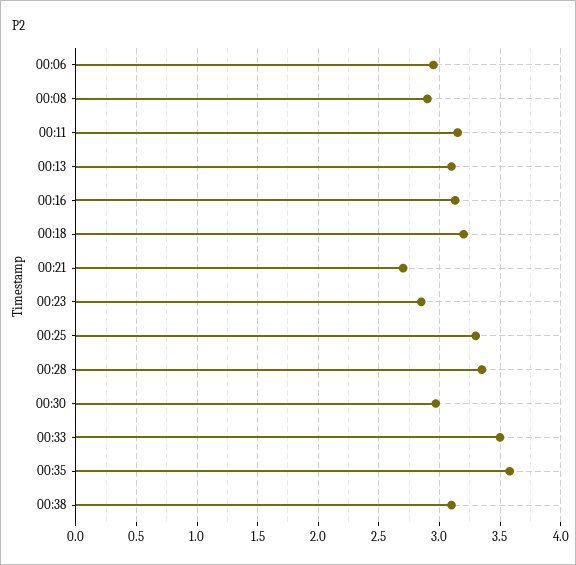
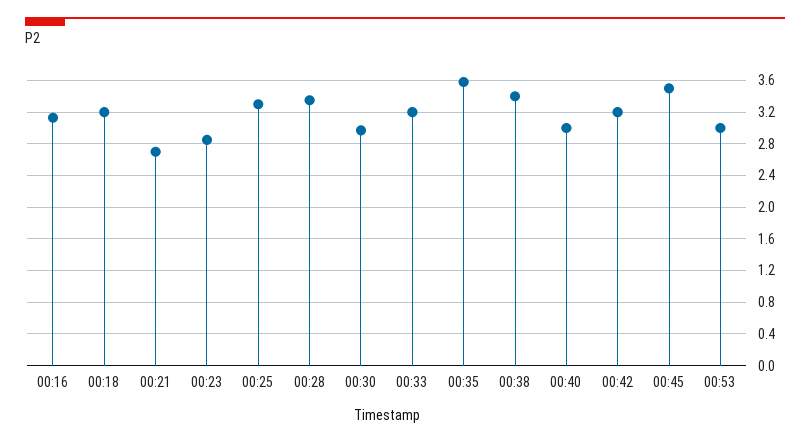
00:06: 2.95 -> none
00:08: 2.9 -> none
00:11: 3.15 -> none
00:13: 3.1 -> none
00:33: 3.5 -> 3.2
00:38: 3.1 -> 3.4
00:40: none -> 3
00:42: none -> 3.2
00:45: none -> 3.5
00:53: none -> 3

